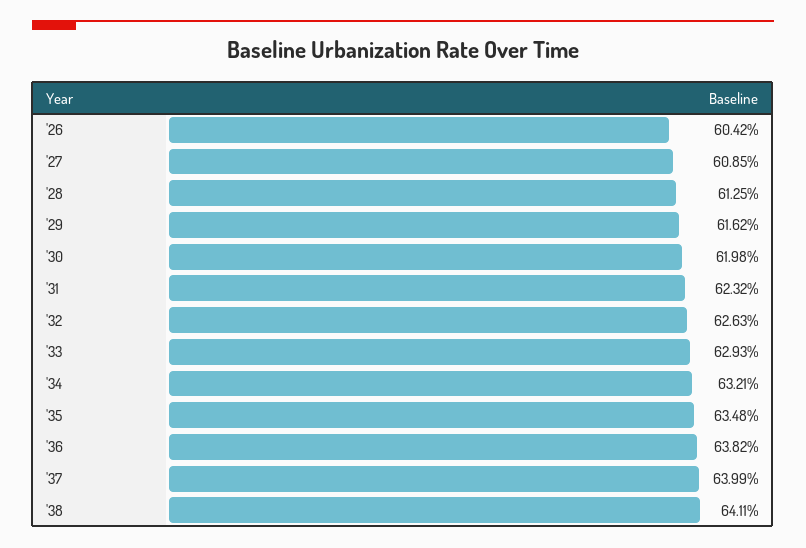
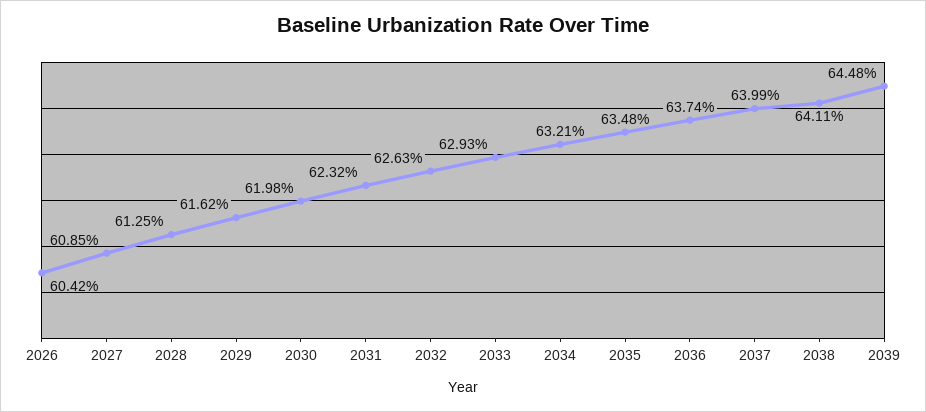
'36: 63.82 -> 63.74
2039: none -> 64.48

